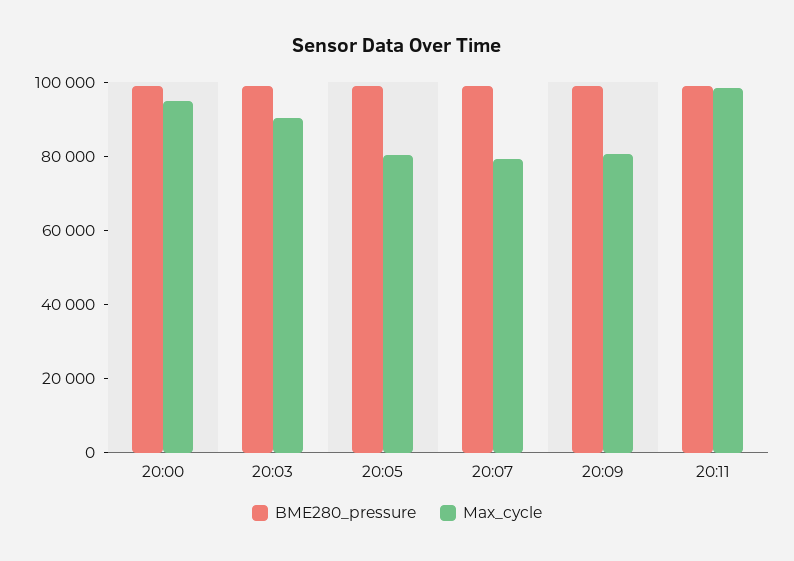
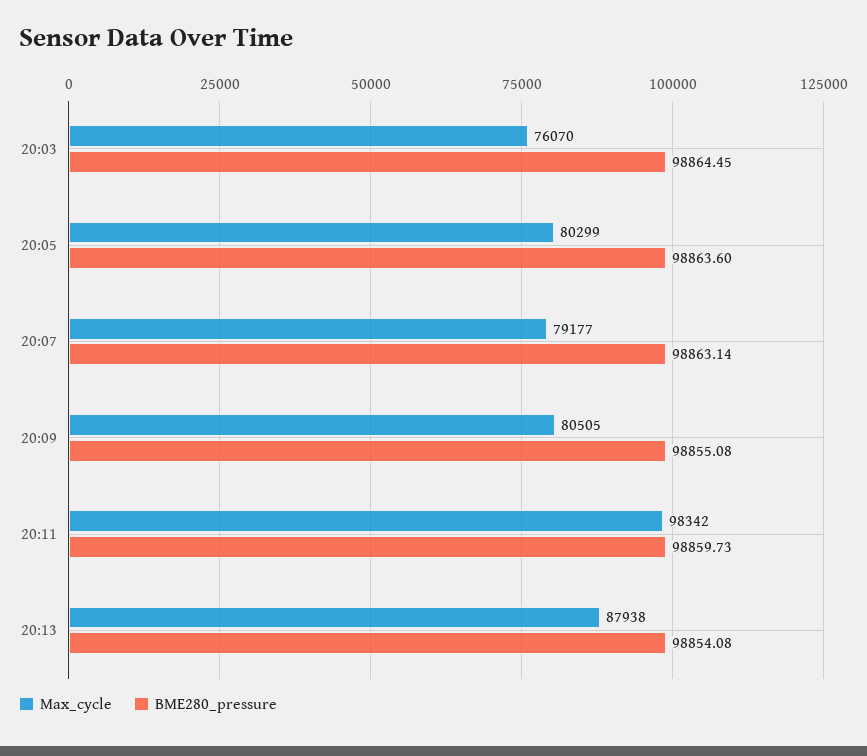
BME280_pressure, 20:00: 100000 -> none
Max_cycle, 20:00: 95000 -> none
Max_cycle, 20:03: 90000 -> 76070
Max_cycle, 20:13: none -> 87938
BME280_pressure, 20:13: none -> 98854.08

